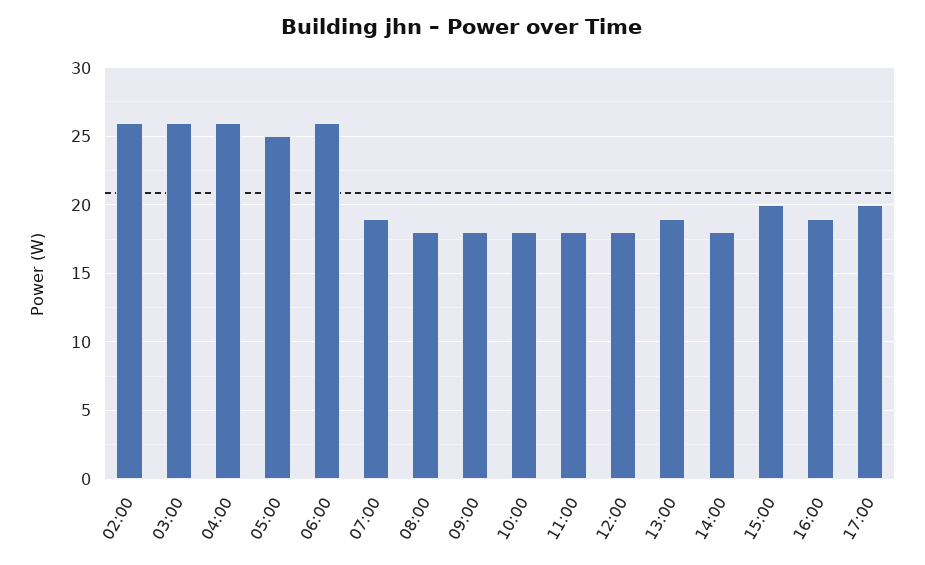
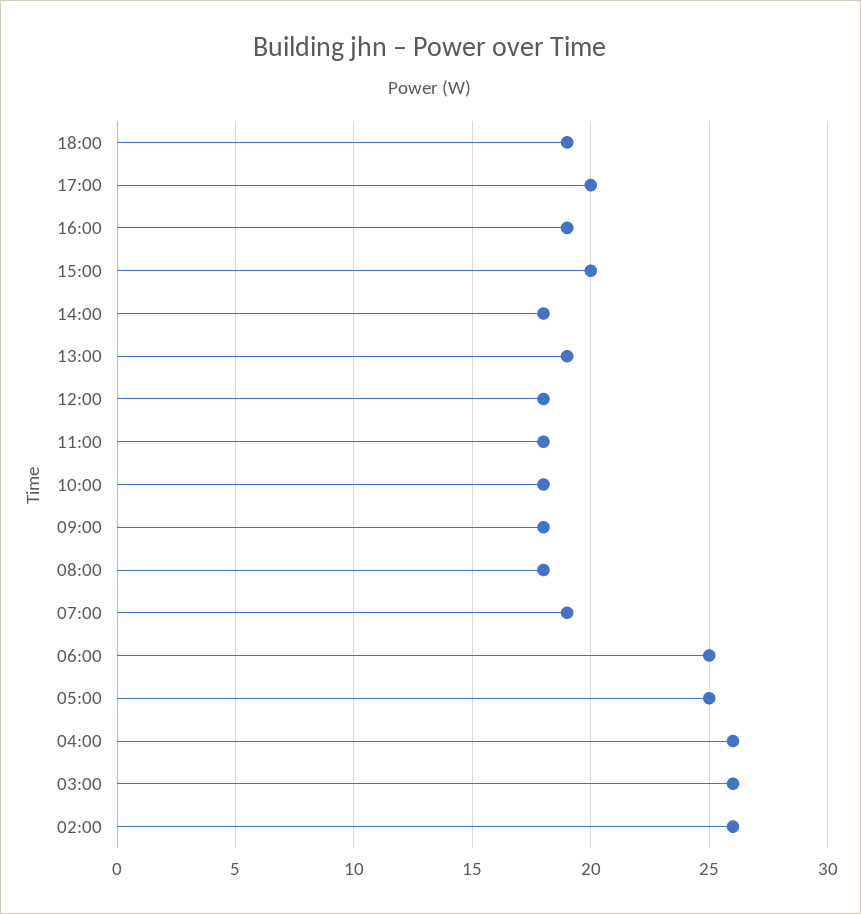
06:00: 26 -> 25
18:00: none -> 19

